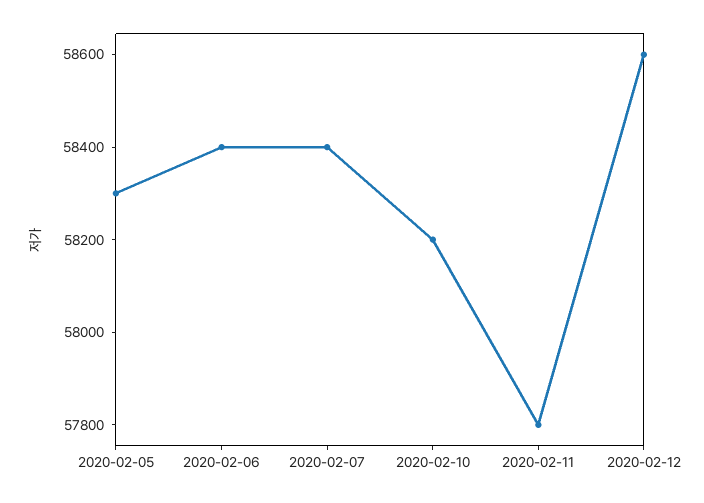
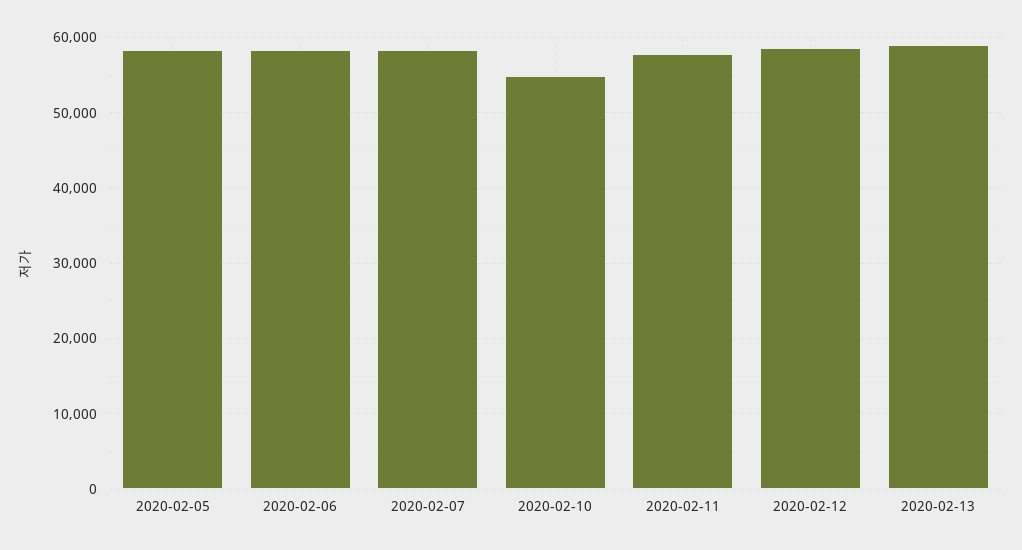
2020-02-10: 58200 -> 55000
2020-02-13: none -> 59000

